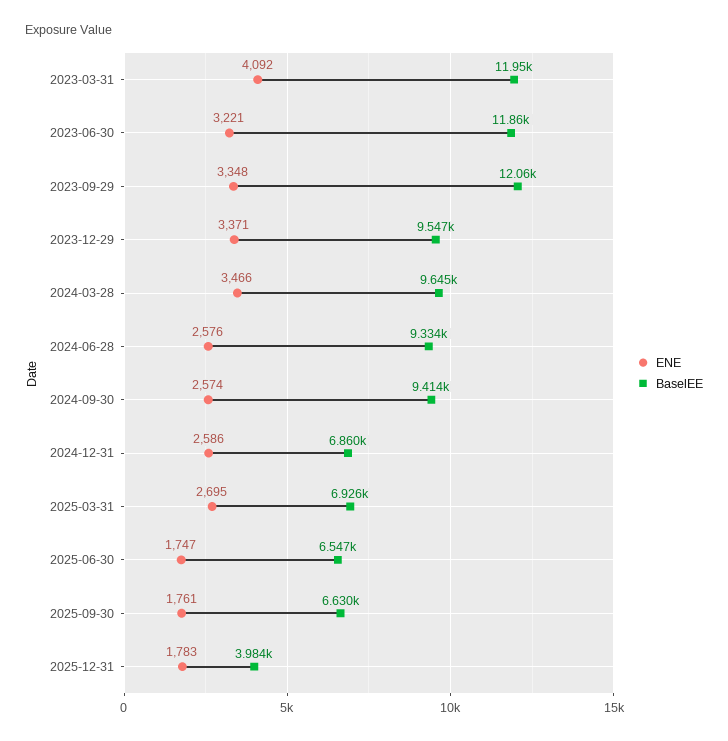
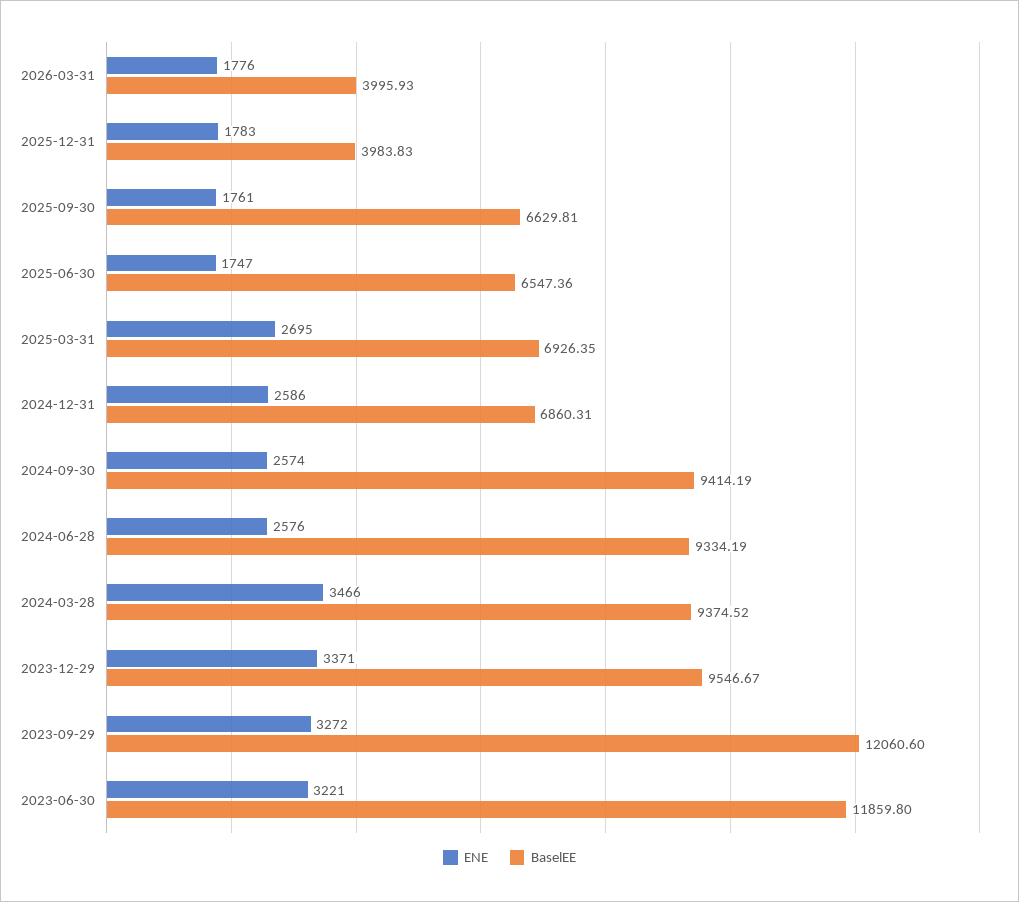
ENE, 2023-03-31: 4092 -> none
BaselEE, 2023-03-31: 11950 -> none
ENE, 2023-09-29: 3348 -> 3272
BaselEE, 2024-03-28: 9645 -> 9374.52
ENE, 2026-03-31: none -> 1776
BaselEE, 2026-03-31: none -> 3995.93

